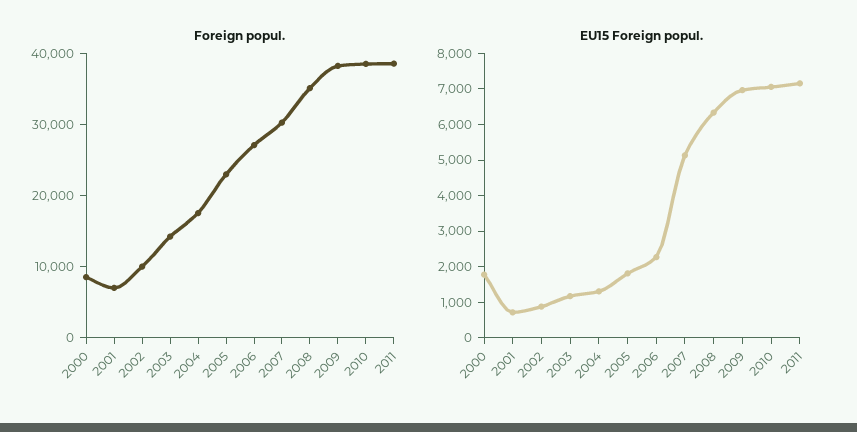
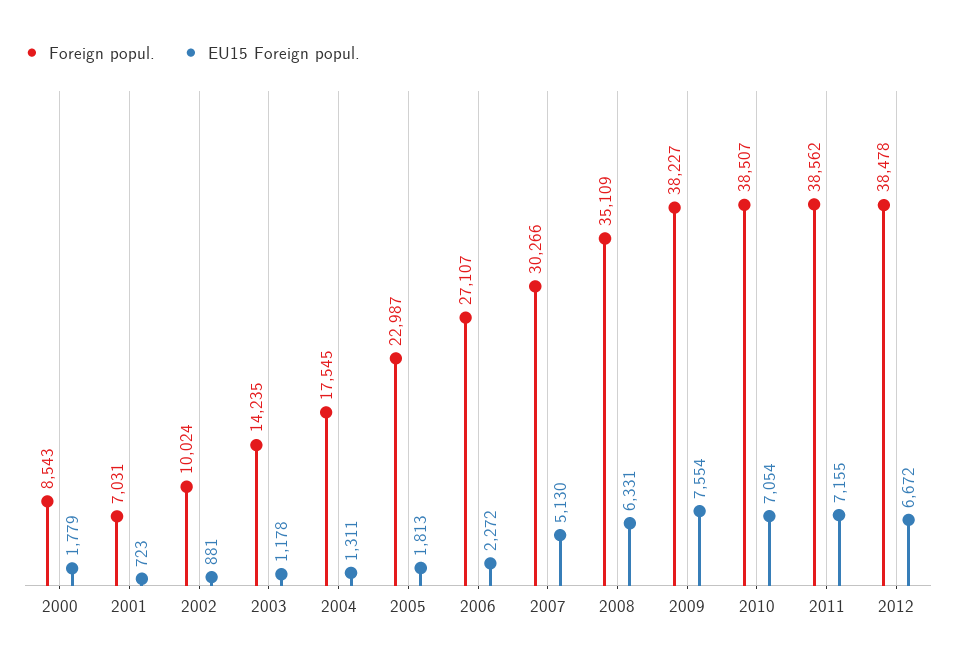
EU15 Foreign popul., 2009: 7000 -> 7554
Foreign popul., 2012: none -> 38478
EU15 Foreign popul., 2012: none -> 6672

